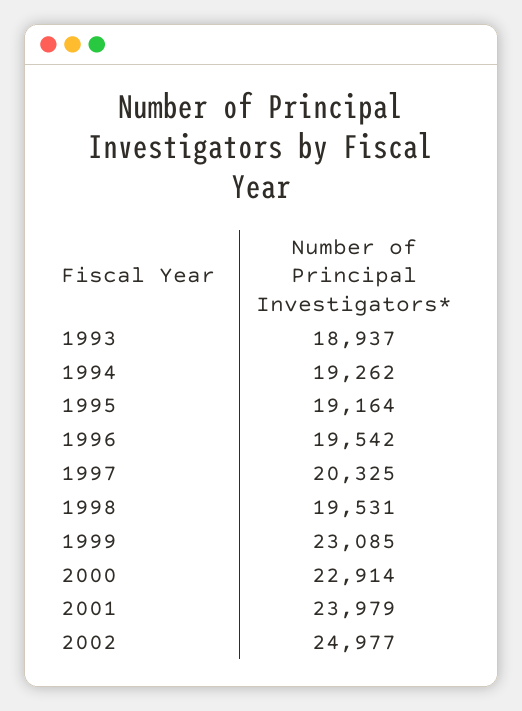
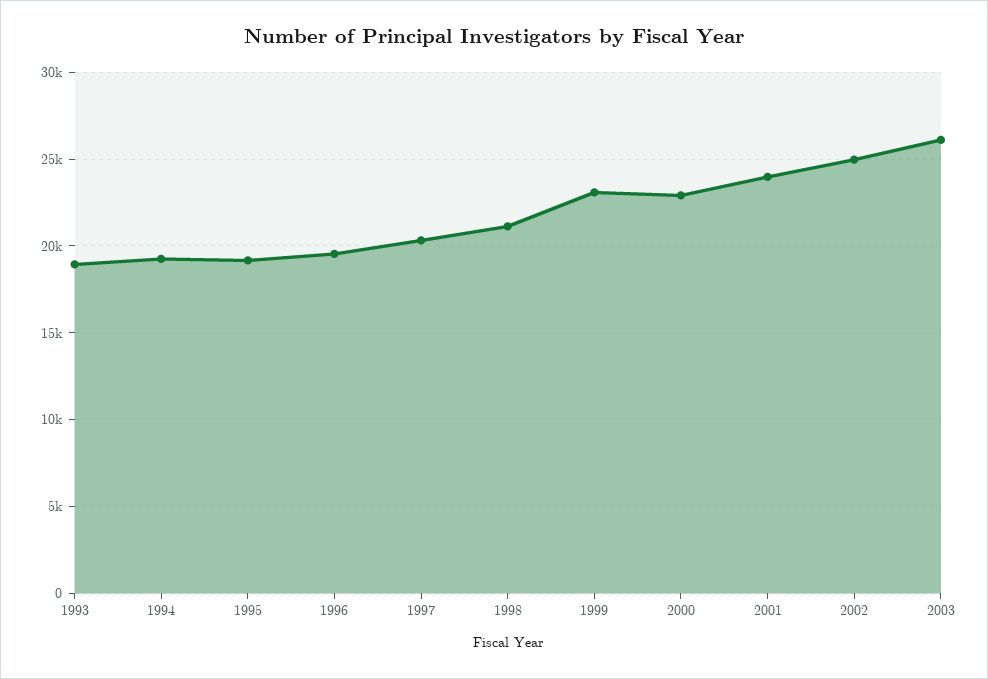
1998: 19531 -> 21000
2003: none -> 26000

